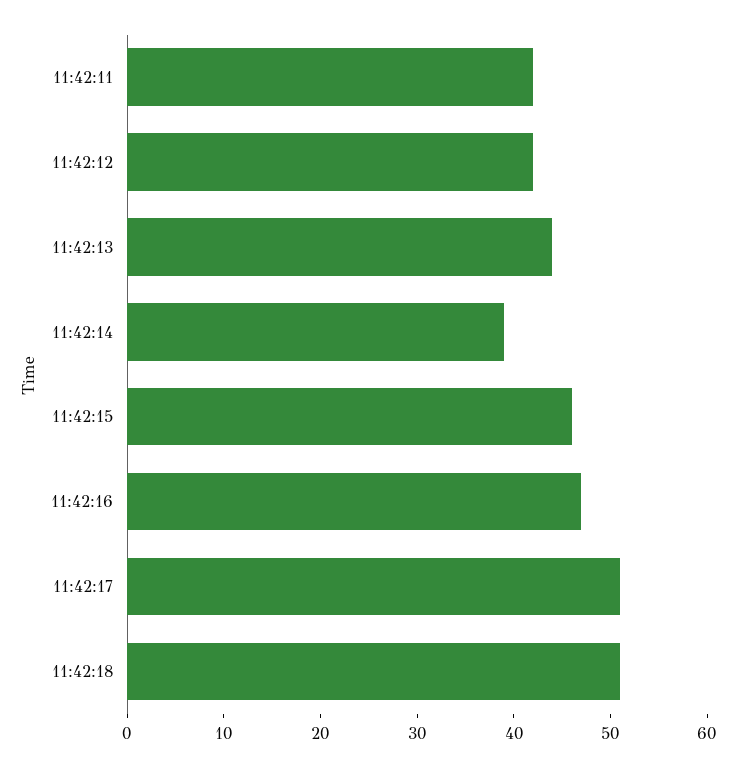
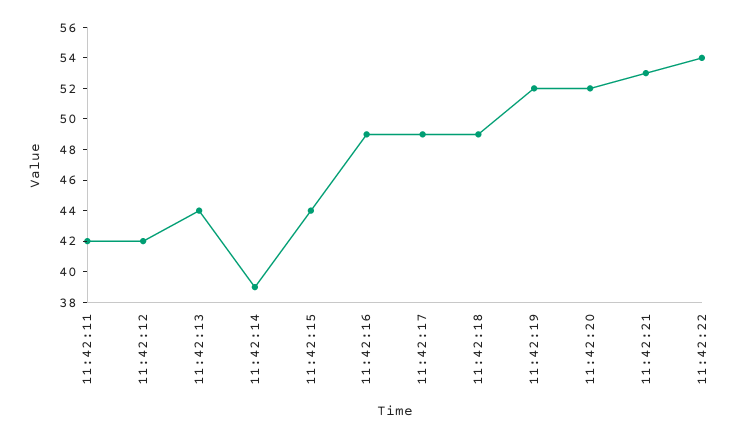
11:42:15: 46 -> 44
11:42:16: 47 -> 49
11:42:17: 51 -> 49
11:42:18: 51 -> 49
11:42:19: none -> 52
11:42:20: none -> 52
11:42:21: none -> 53
11:42:22: none -> 54

